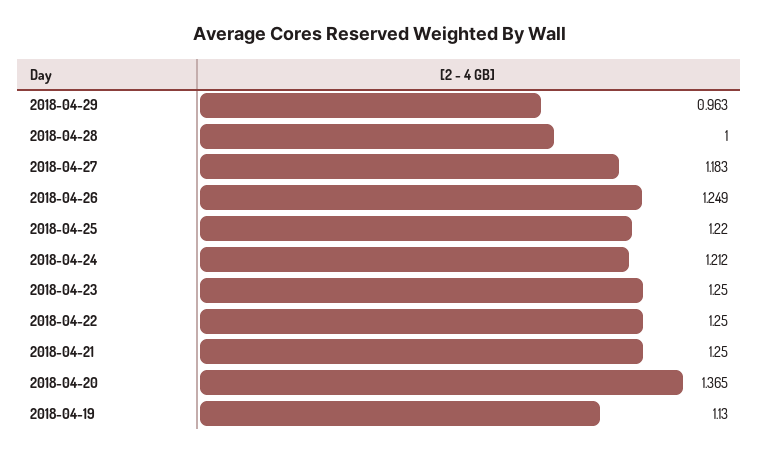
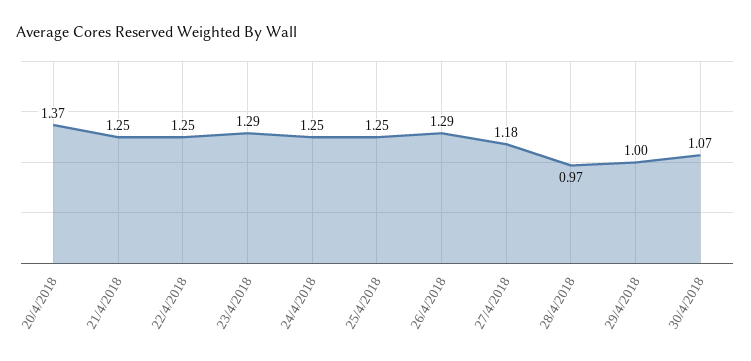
2018-04-29: 0.963 -> 1
2018-04-28: 1 -> 0.97
2018-04-26: 1.249 -> 1.29
2018-04-25: 1.22 -> 1.25
2018-04-24: 1.212 -> 1.25
2018-04-23: 1.25 -> 1.29
2018-04-19: 1.13 -> none
30/4/2018: none -> 1.07

